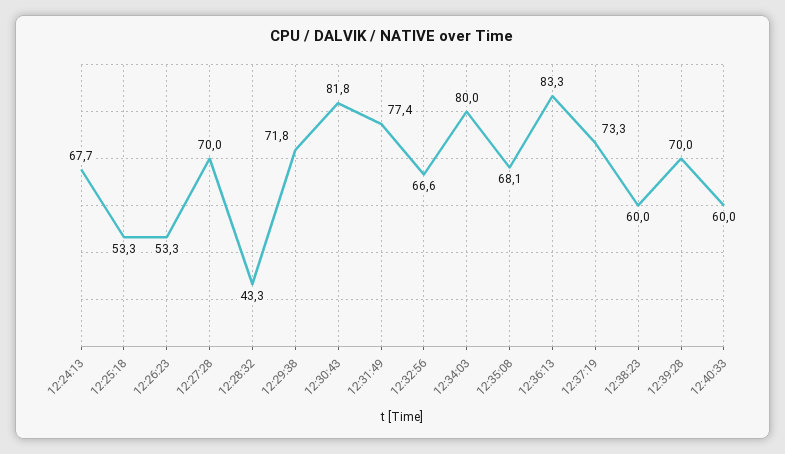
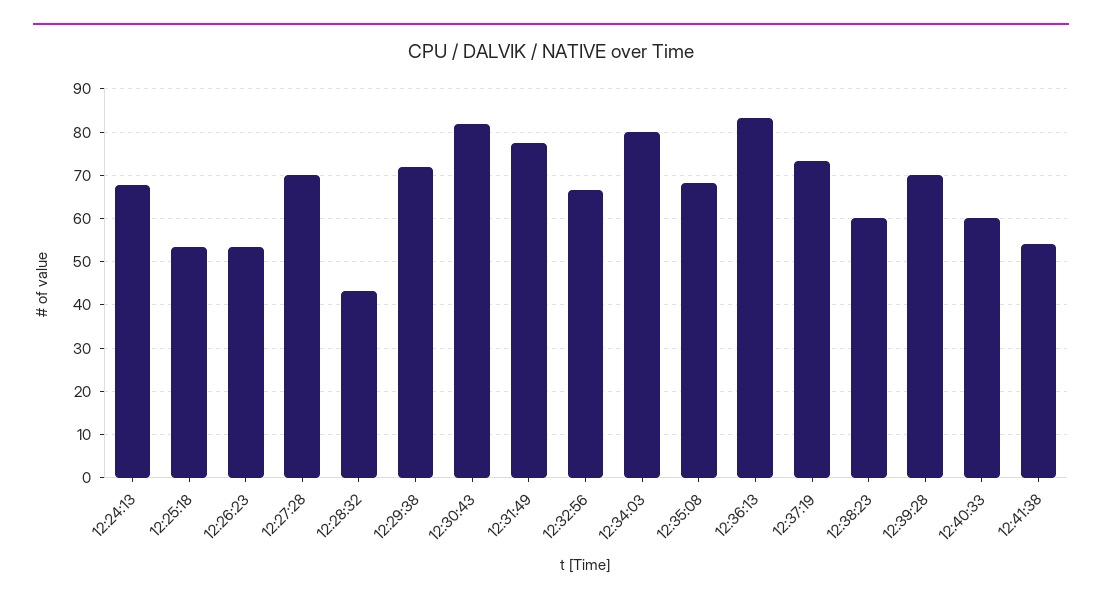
12:41:38: none -> 54

